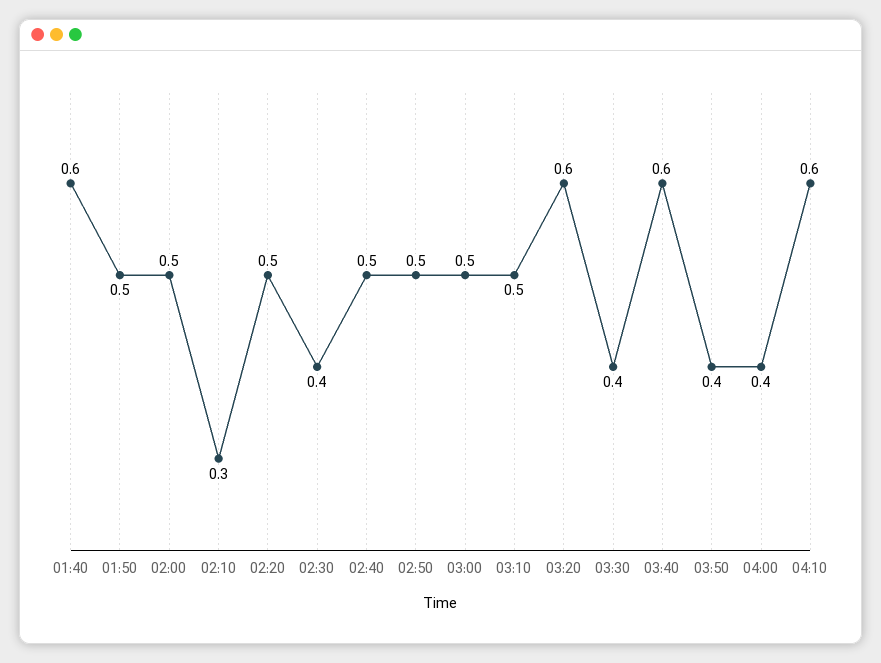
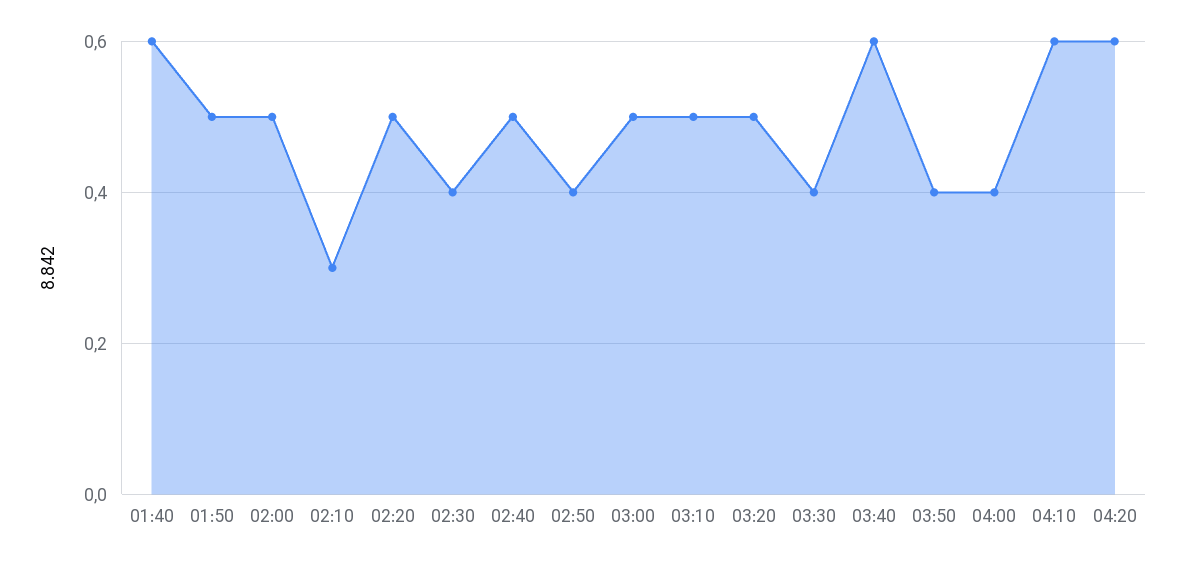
02:50: 0.5 -> 0.4
03:20: 0.6 -> 0.5
04:20: none -> 0.6

